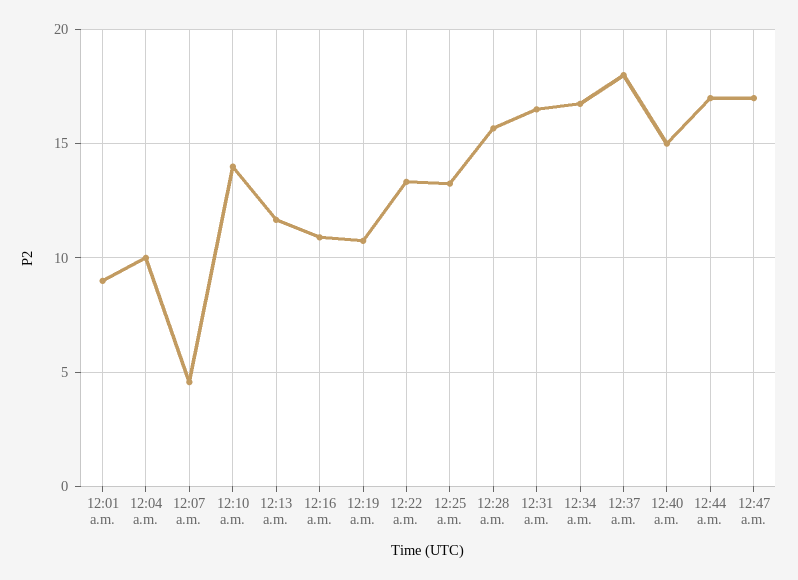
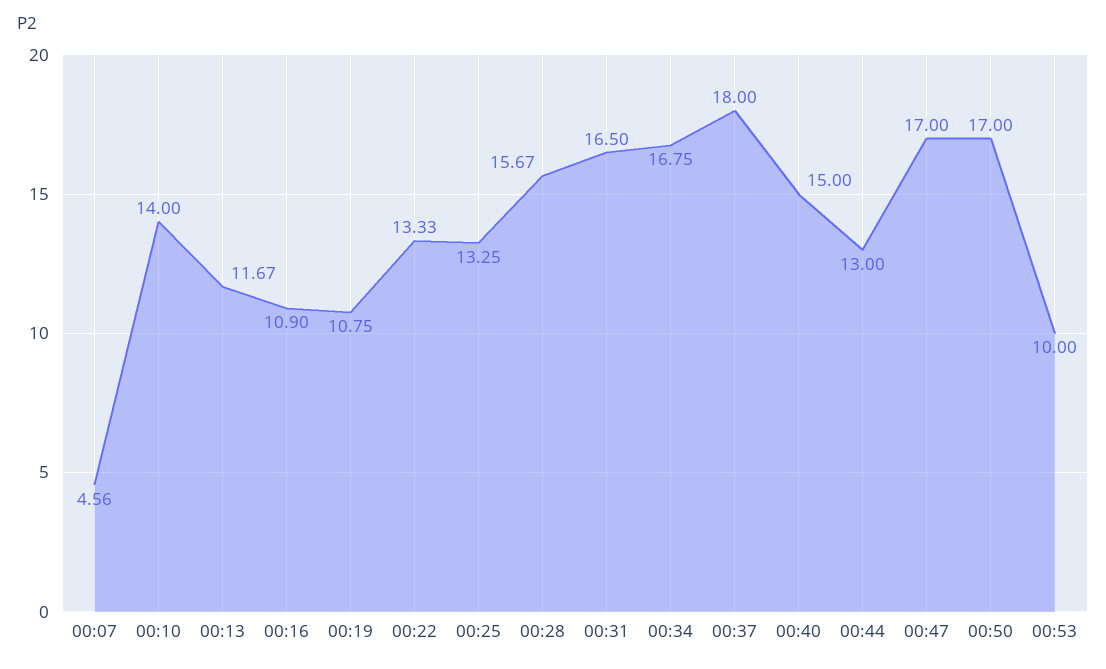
12:01 a.m.: 9 -> none
12:04 a.m.: 10 -> none
12:44 a.m.: 17 -> 13
00:50: none -> 17
00:53: none -> 10

